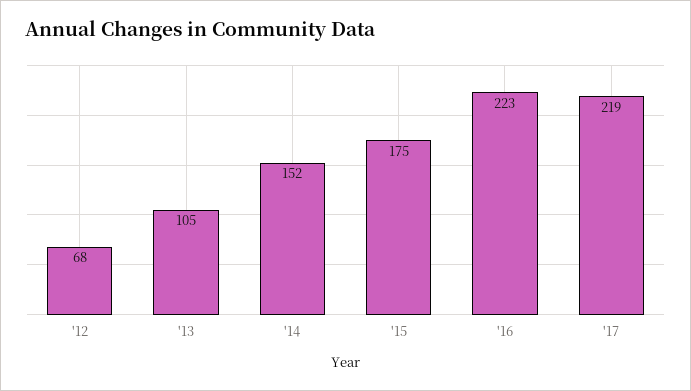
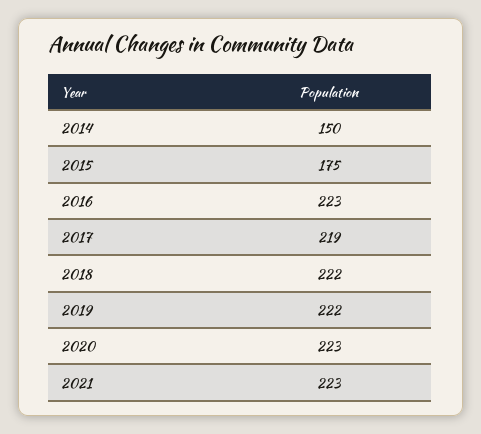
'12: 68 -> none
'13: 105 -> none
'14: 152 -> 150
2018: none -> 222
2019: none -> 222
2020: none -> 223
2021: none -> 223

